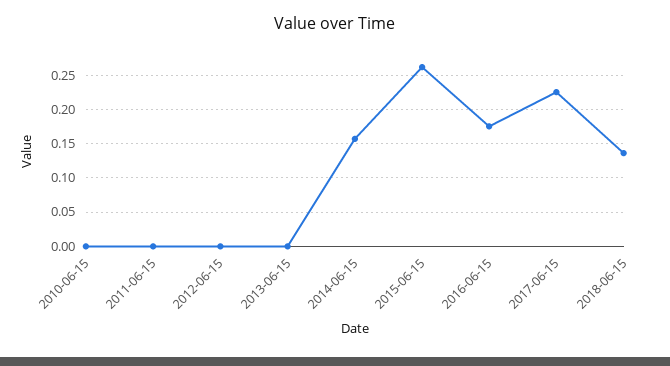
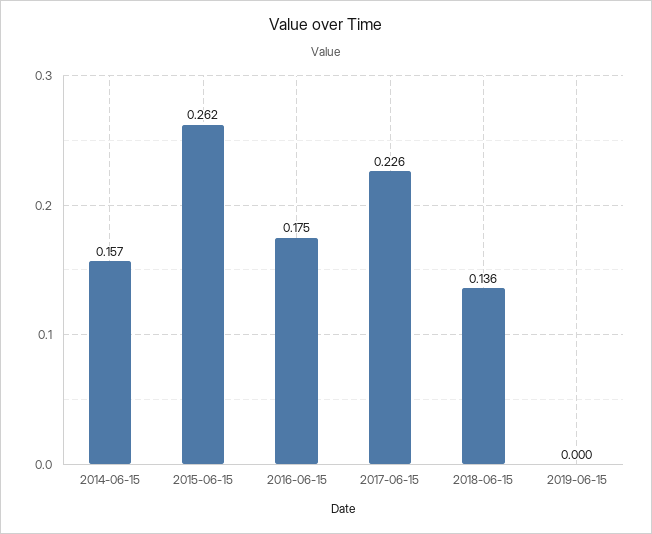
2010-06-15: 0 -> none
2011-06-15: 0 -> none
2012-06-15: 0 -> none
2013-06-15: 0 -> none
2019-06-15: none -> 0

